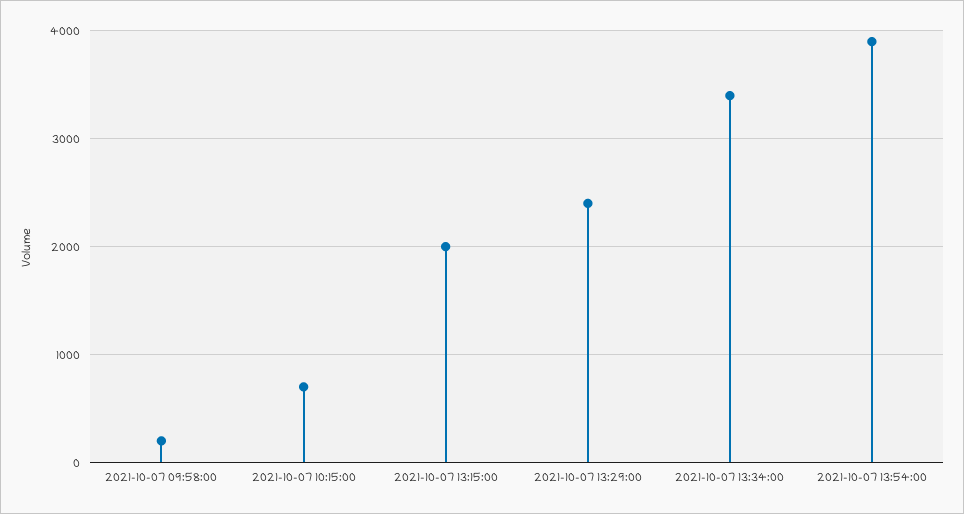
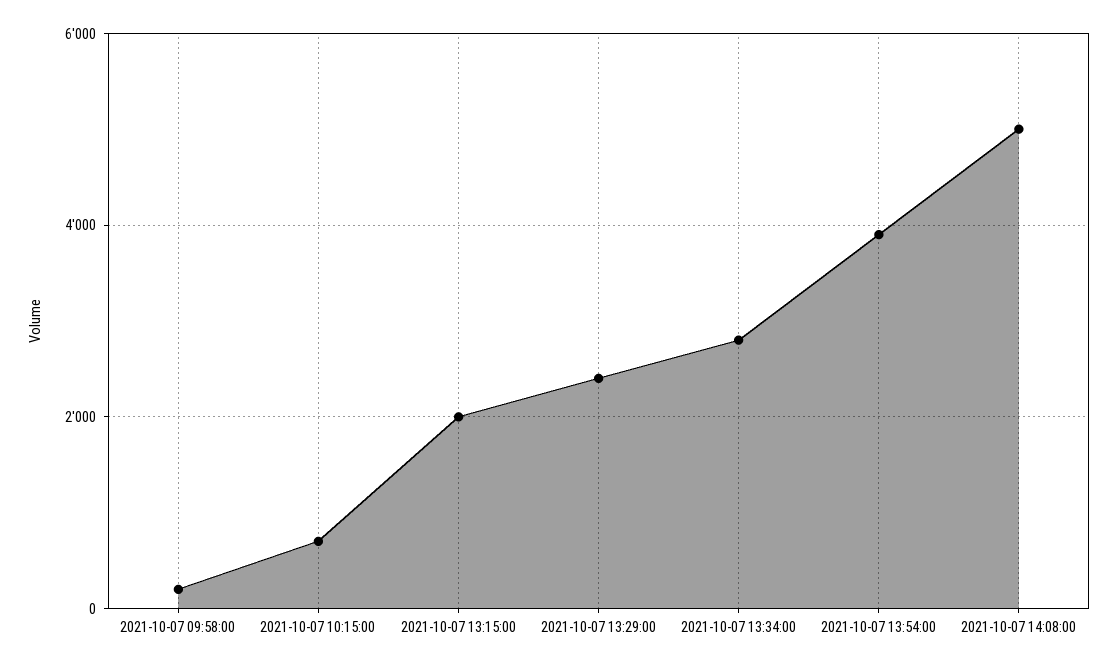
2021-10-07 13:34:00: 3400 -> 2800
2021-10-07 14:08:00: none -> 5000

